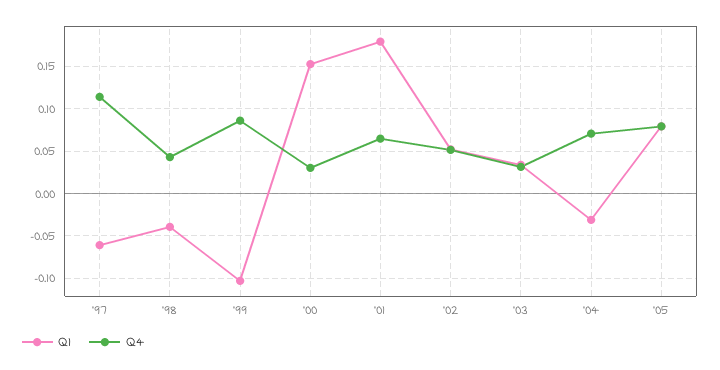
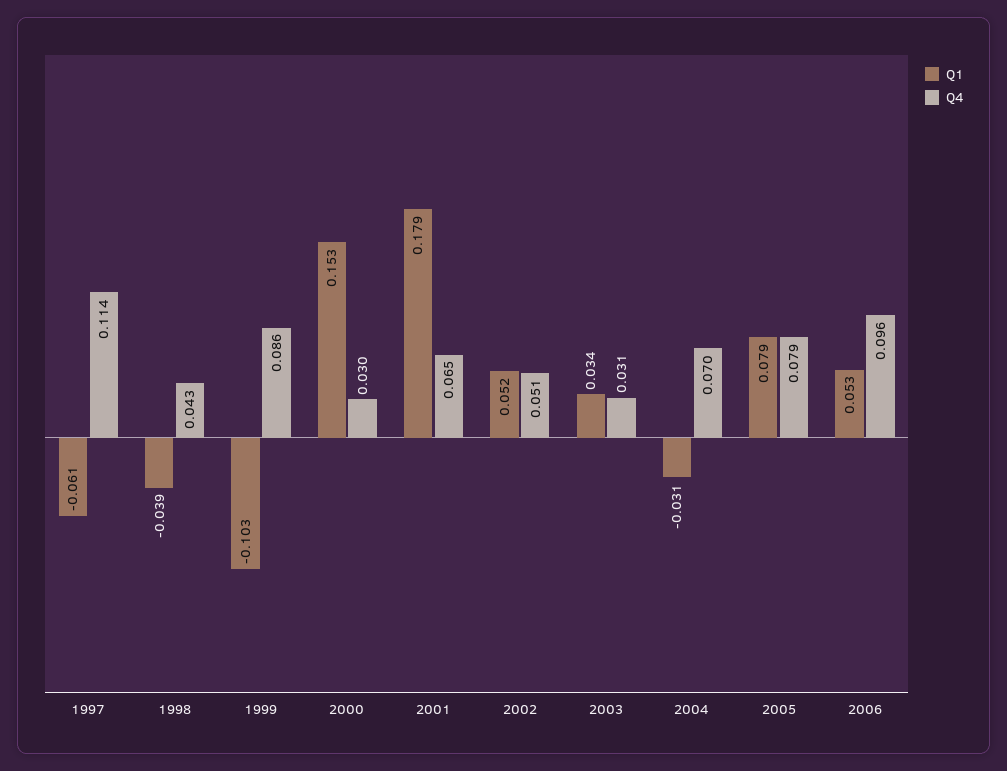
Q1, 2006: none -> 0.053
Q4, 2006: none -> 0.096

